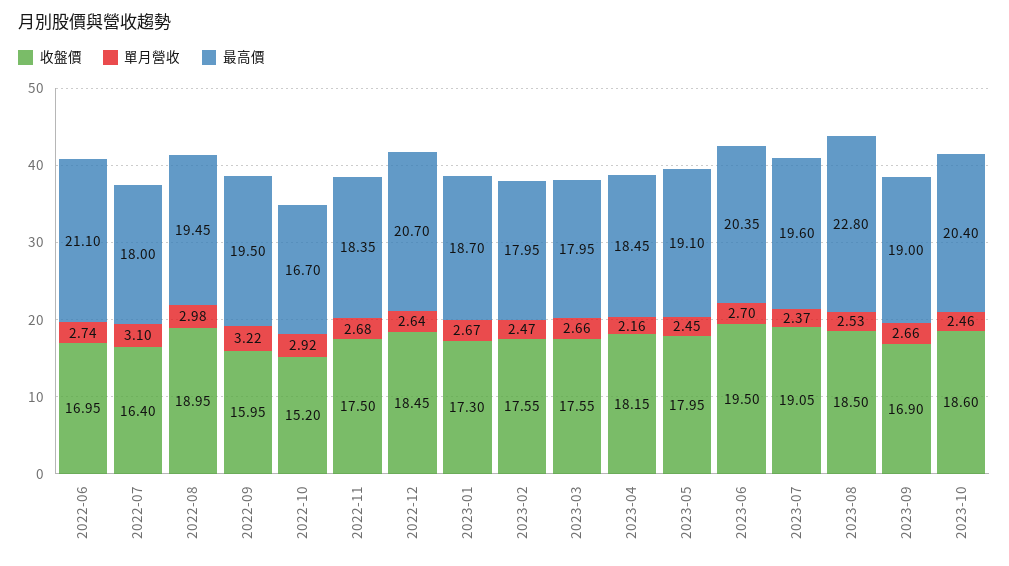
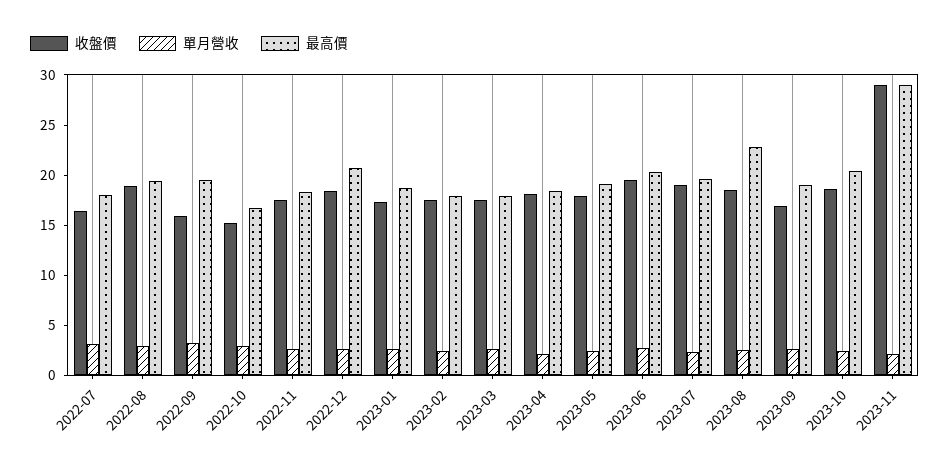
收盤價, 2022-06: 16.95 -> none
單月營收, 2022-06: 2.74 -> none
最高價, 2022-06: 21.1 -> none
收盤價, 2023-11: none -> 29
單月營收, 2023-11: none -> 2
最高價, 2023-11: none -> 29

